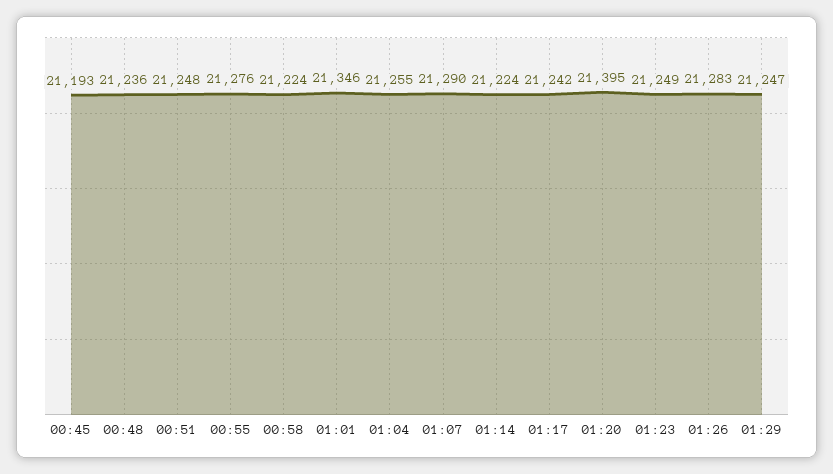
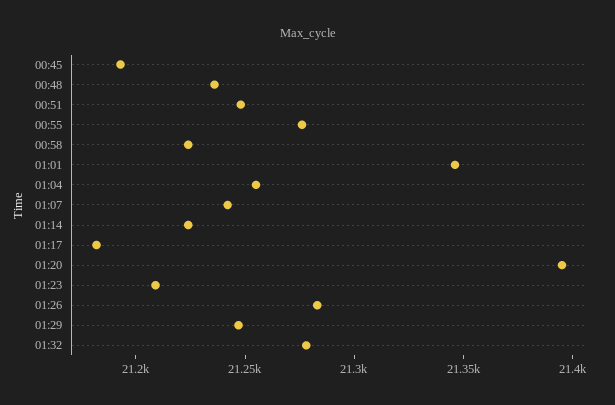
01:07: 21290 -> 21240
01:17: 21242 -> 21180
01:23: 21249 -> 21210
01:32: none -> 21280

